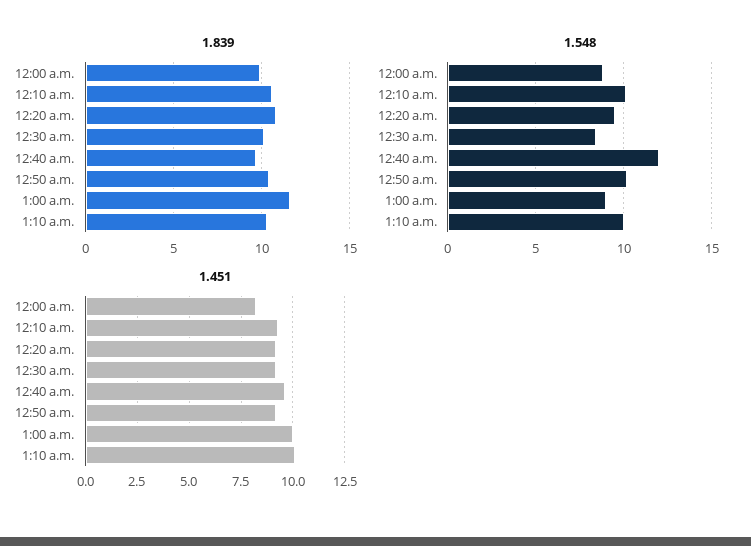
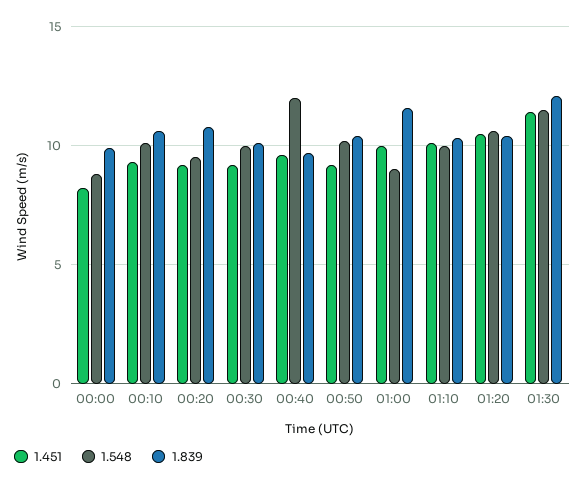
1.548, 12:30 a.m.: 8.5 -> 10
1.451, 01:20: none -> 10.5
1.548, 01:20: none -> 10.5
1.839, 01:20: none -> 10.5
1.451, 01:30: none -> 11.5
1.548, 01:30: none -> 11.5
1.839, 01:30: none -> 12

